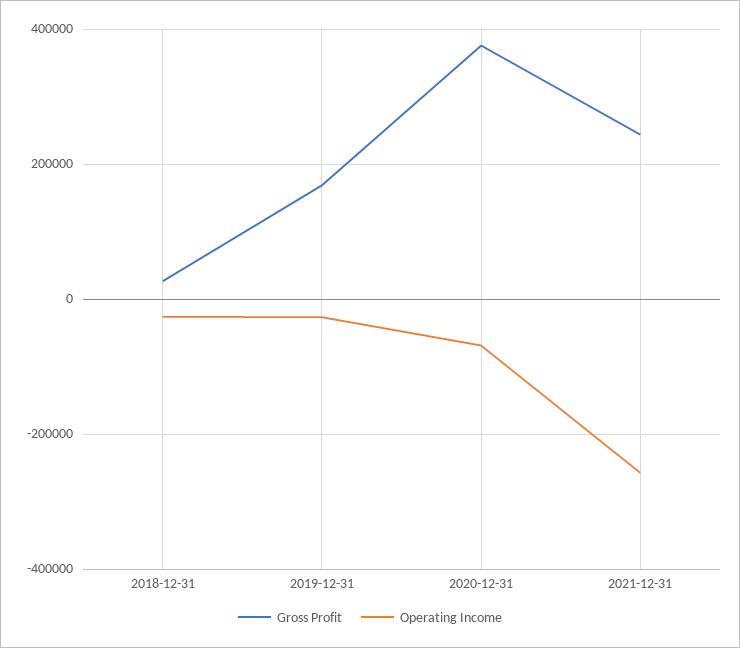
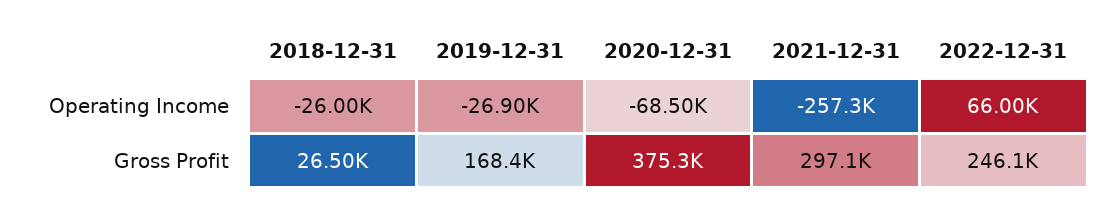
Gross Profit, 2021-12-31: 240000 -> 297100
Operating Income, 2022-12-31: none -> 66000
Gross Profit, 2022-12-31: none -> 246100

